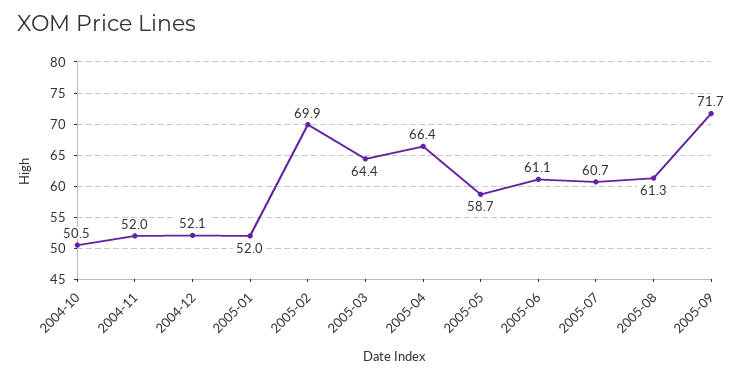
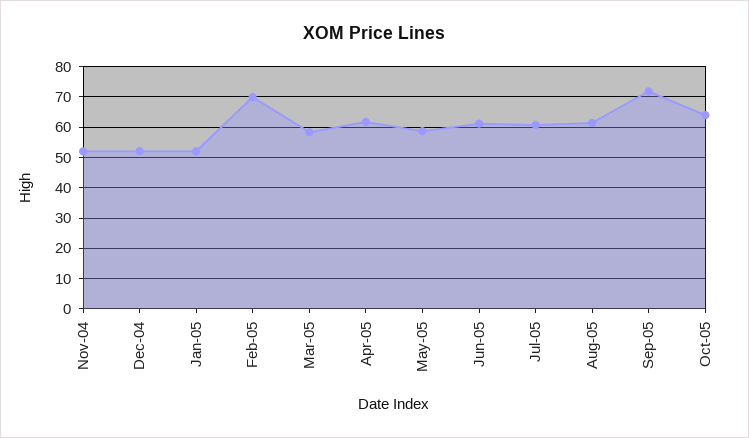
2004-10: 50.5 -> none
2005-03: 64.4 -> 58
2005-04: 66.4 -> 62
Oct-05: none -> 64

